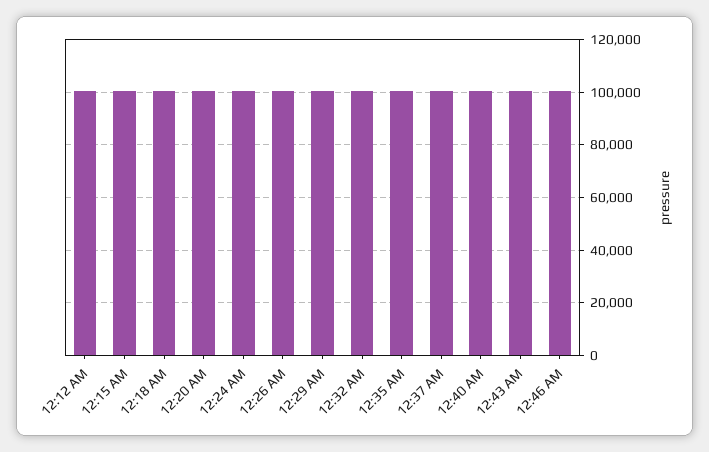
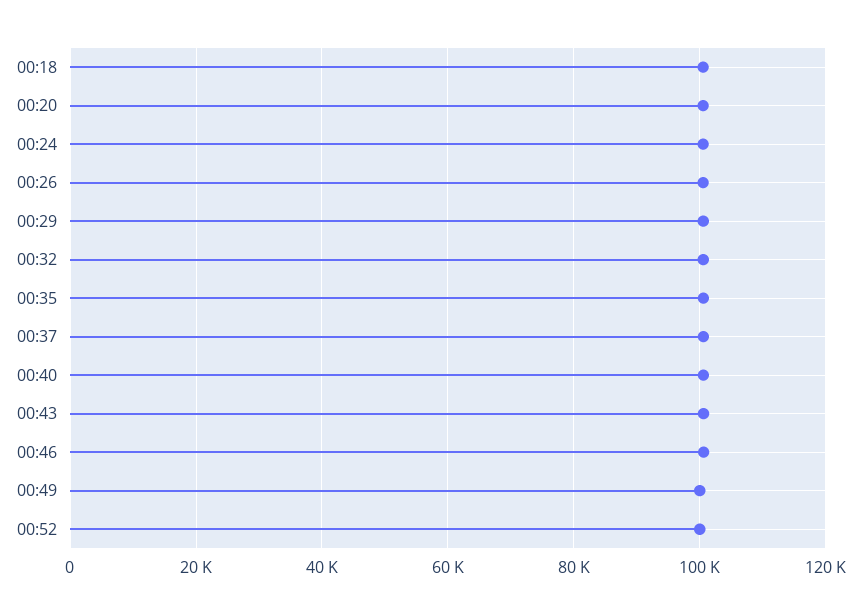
12:12 AM: 100000 -> none
12:15 AM: 100000 -> none
00:49: none -> 100000
00:52: none -> 100000

